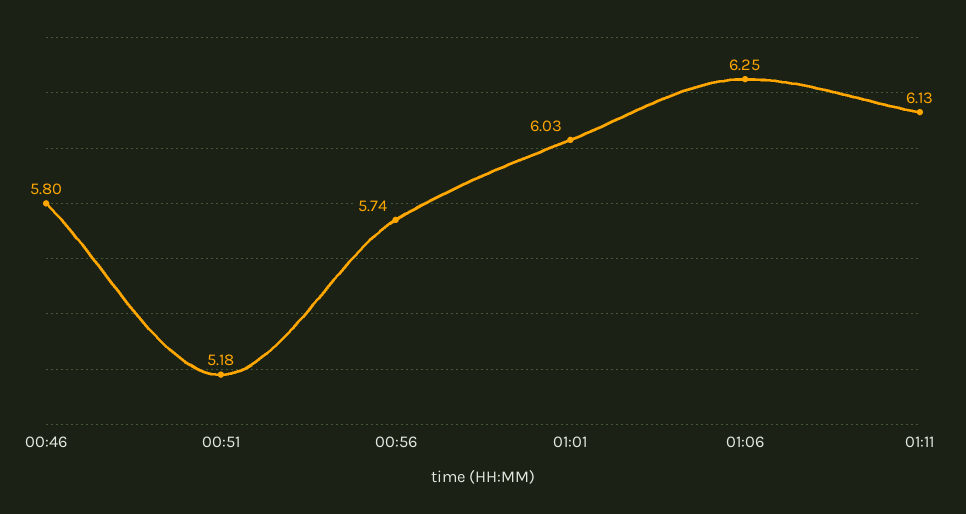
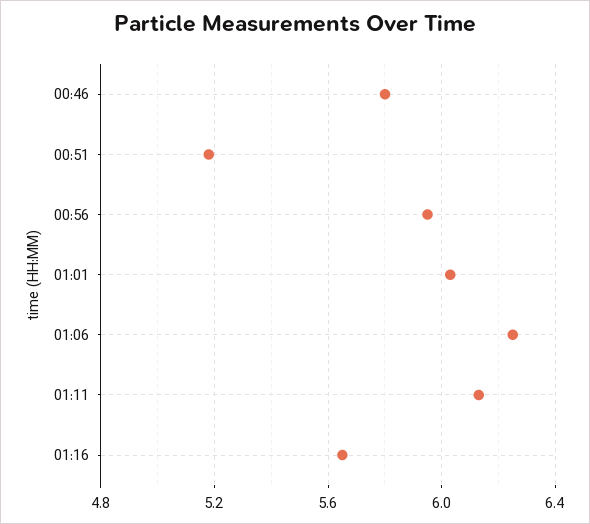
00:56: 5.74 -> 5.95
01:16: none -> 5.65

